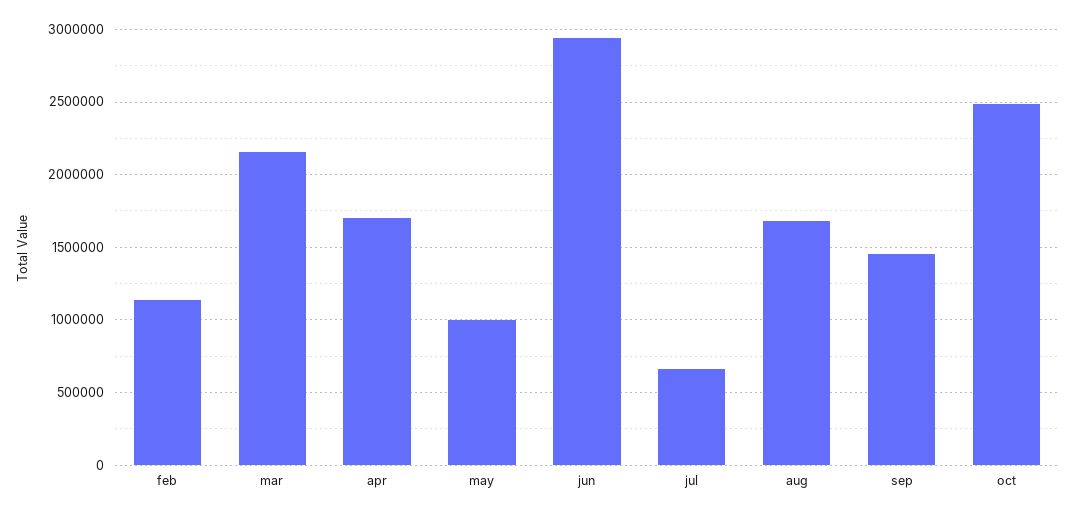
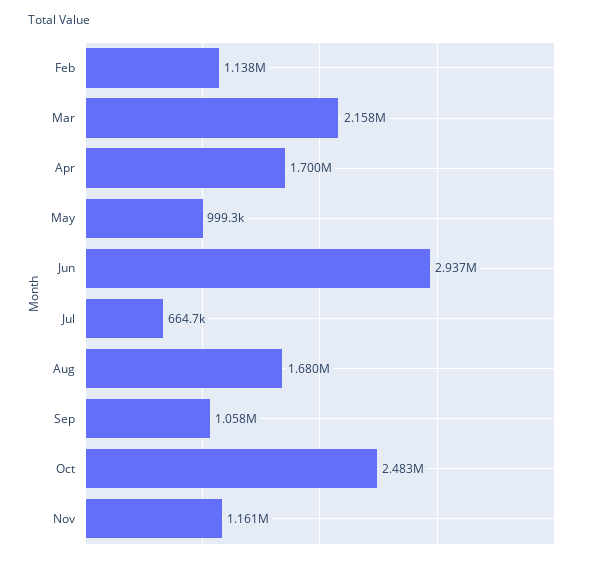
sep: 1450000 -> 1058000
Nov: none -> 1161000

